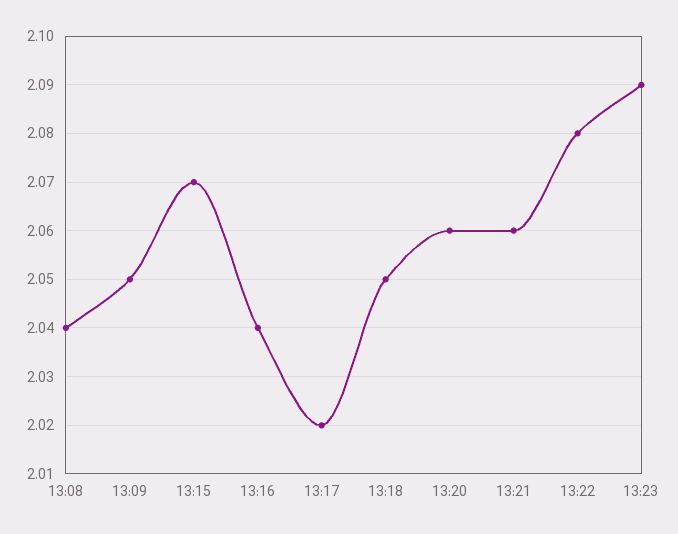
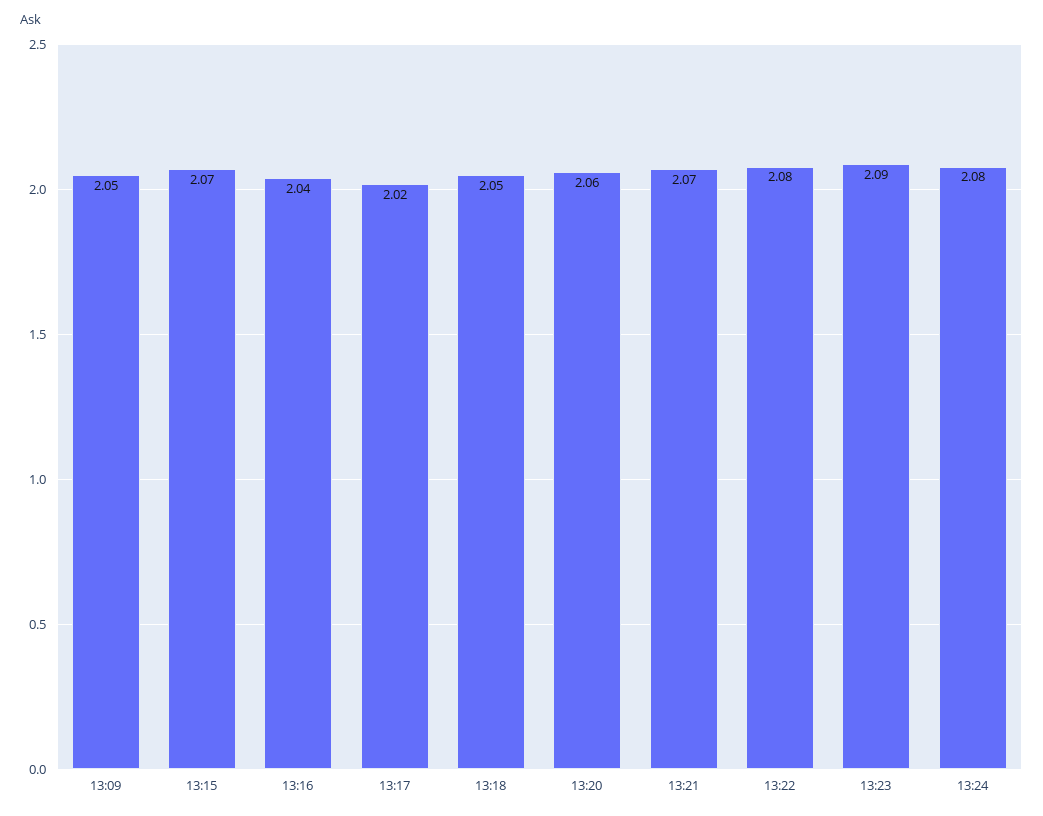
13:08: 2.04 -> none
13:21: 2.06 -> 2.07
13:24: none -> 2.08

